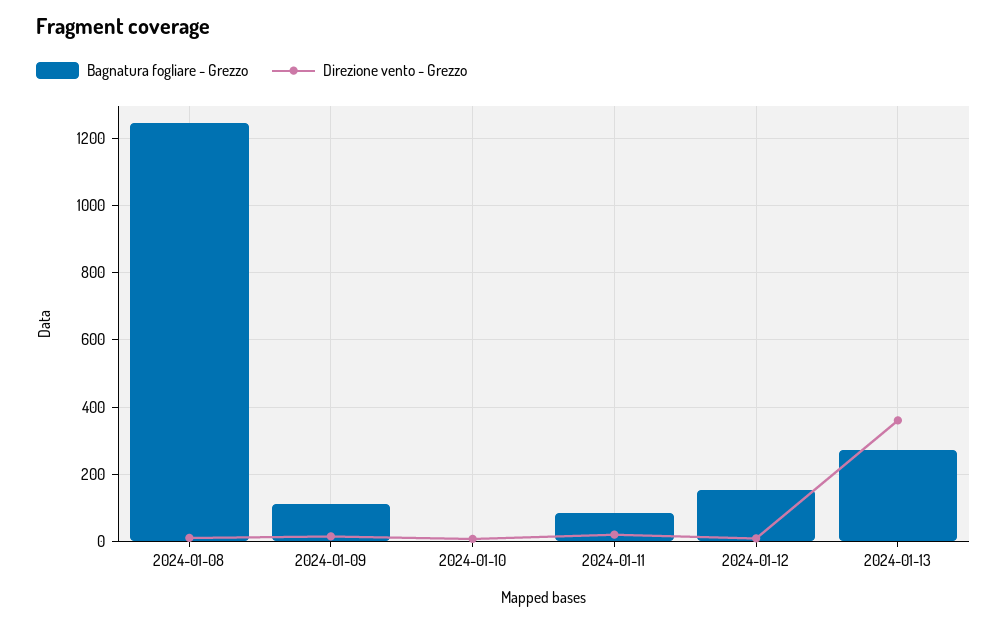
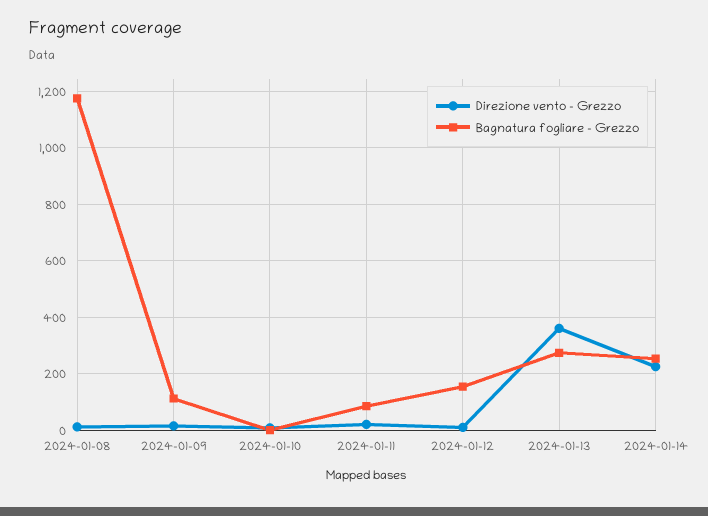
Bagnatura fogliare - Grezzo, 2024-01-08: 1240 -> 1175
Direzione vento - Grezzo, 2024-01-14: none -> 225
Bagnatura fogliare - Grezzo, 2024-01-14: none -> 250

